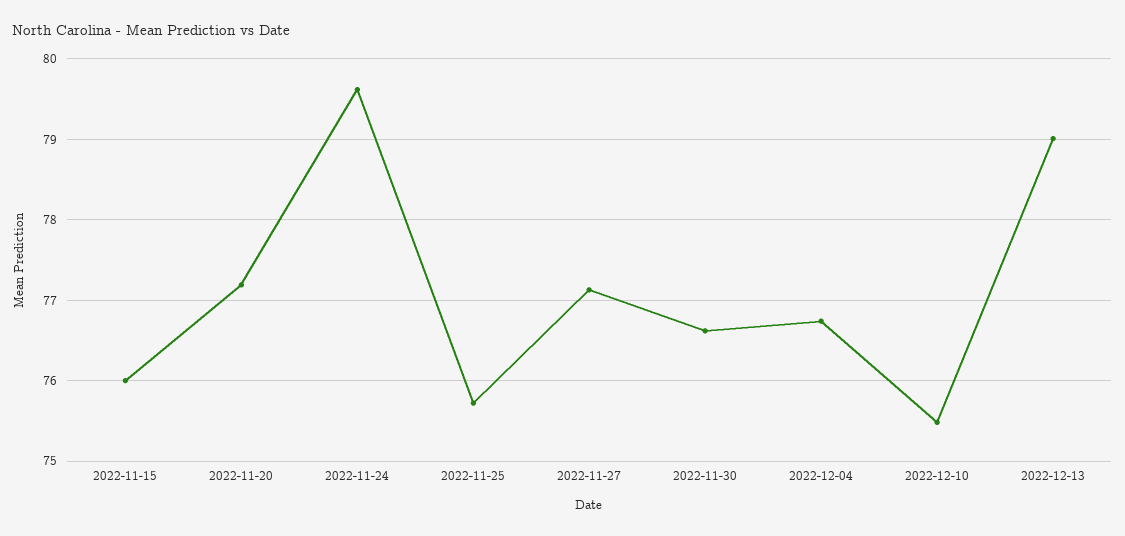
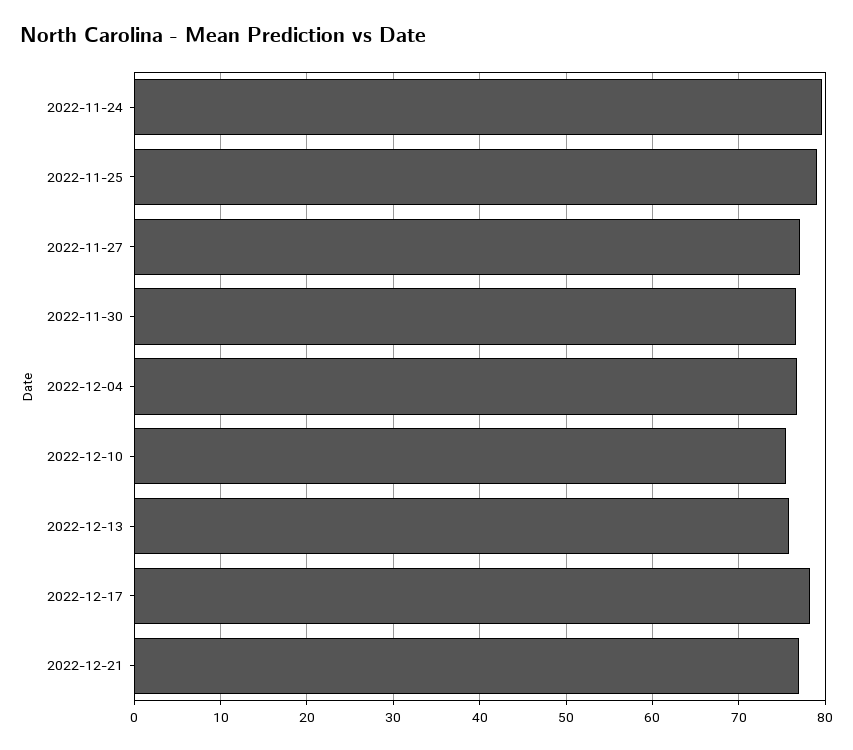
2022-11-15: 76 -> none
2022-11-20: 77.2 -> none
2022-11-25: 75.7 -> 79
2022-12-13: 79 -> 76
2022-12-17: none -> 78
2022-12-21: none -> 77

